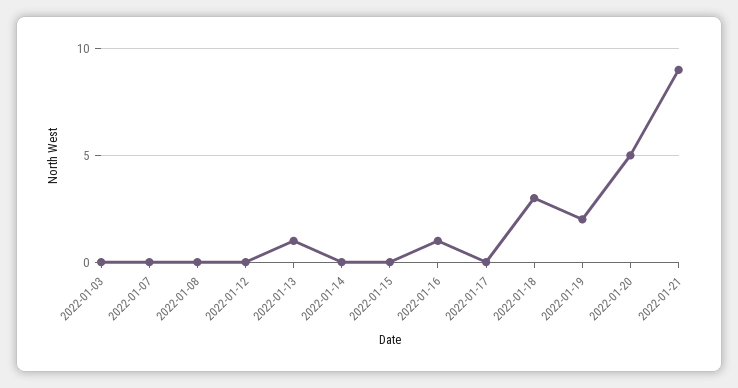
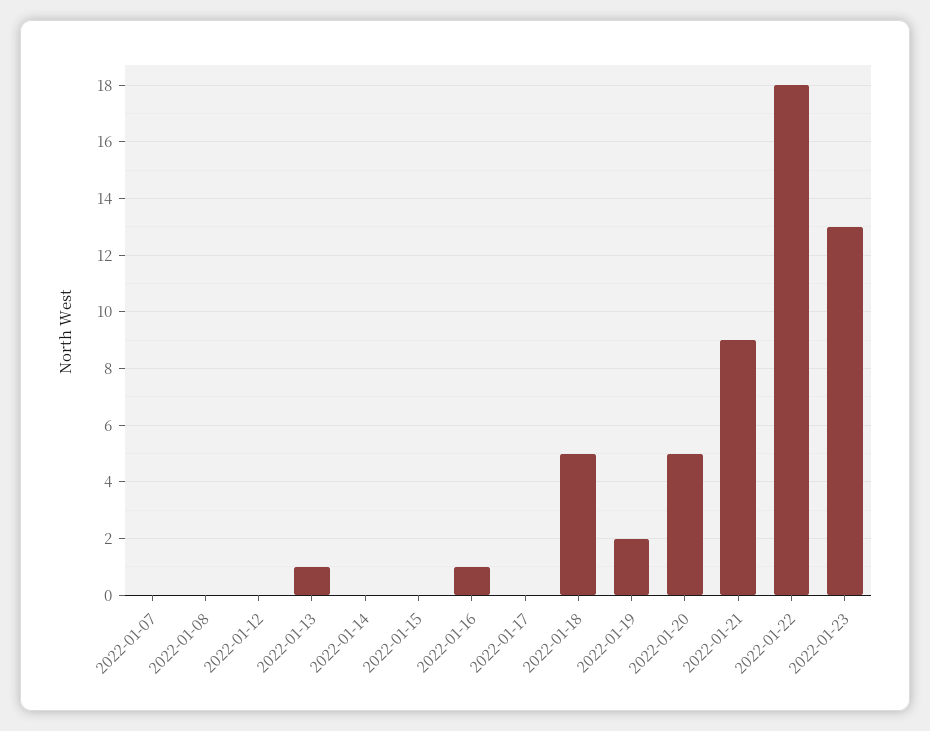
2022-01-03: 0 -> none
2022-01-18: 3 -> 5
2022-01-22: none -> 18
2022-01-23: none -> 13

